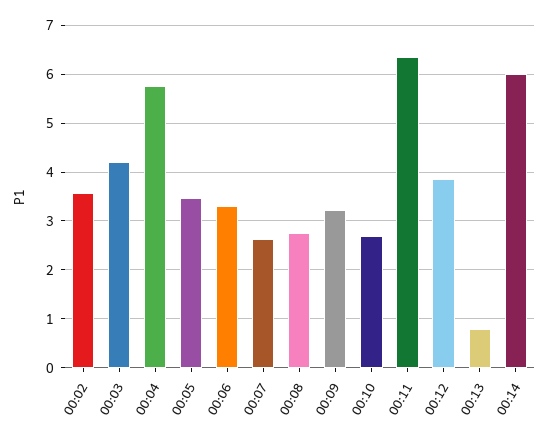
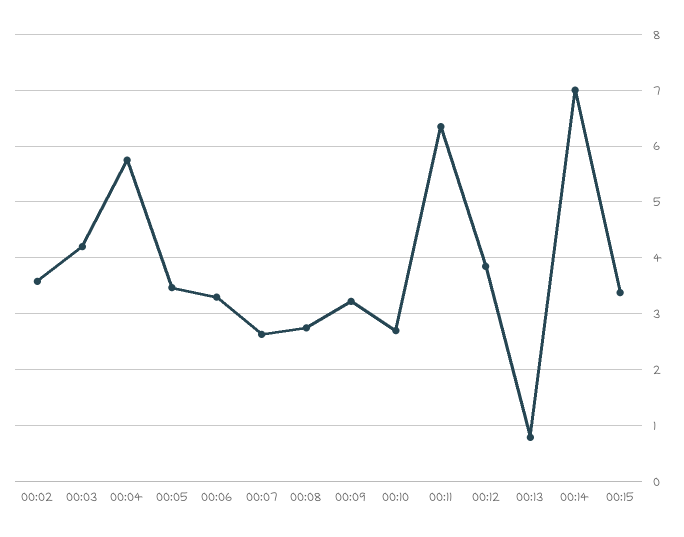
00:14: 6 -> 7
00:15: none -> 3.4

